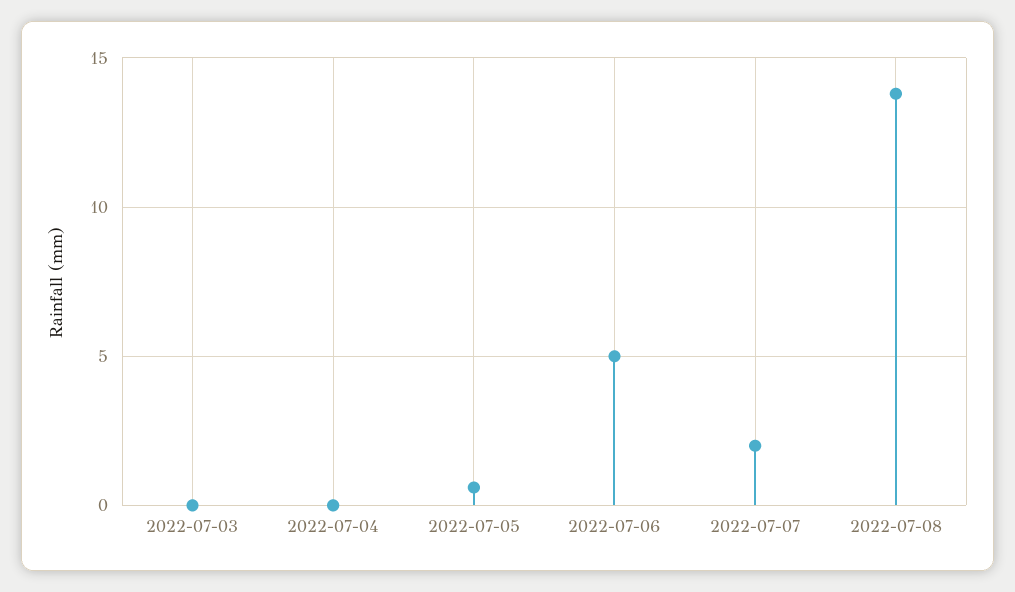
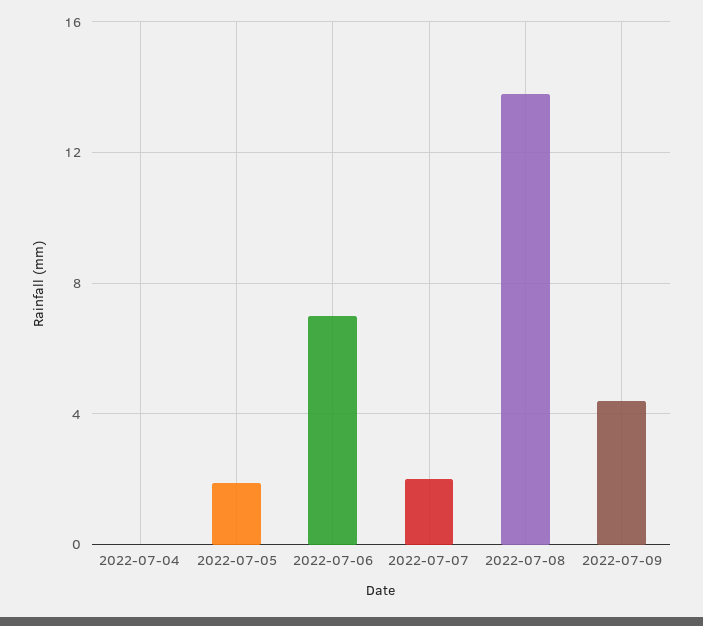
2022-07-03: 0 -> none
2022-07-05: 0.5 -> 2
2022-07-06: 5 -> 7
2022-07-09: none -> 4.5

